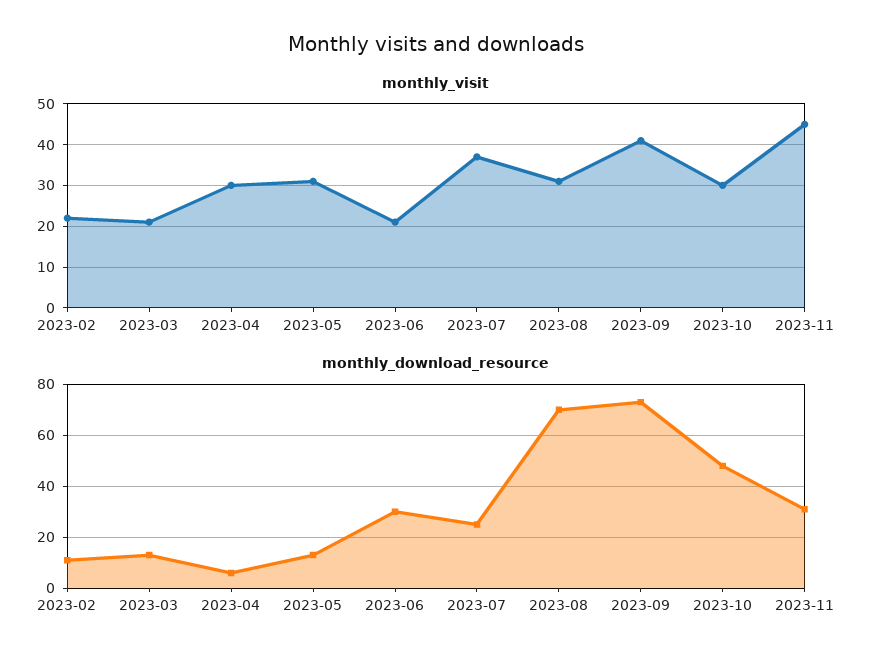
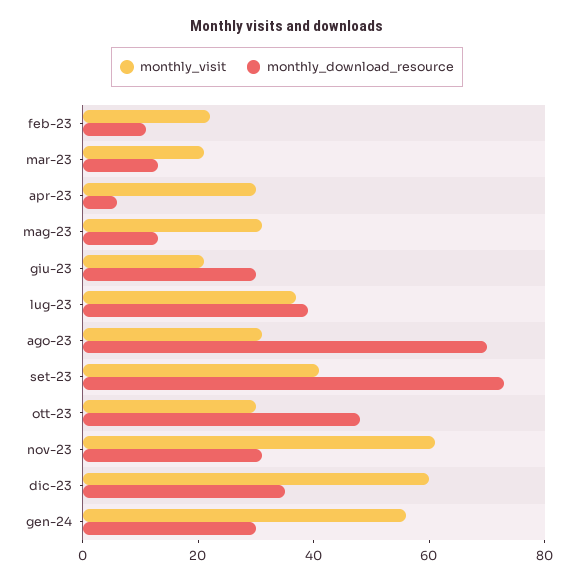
monthly_visit, 2023-11: 45 -> 60
monthly_download_resource, 2023-07: 25 -> 40
monthly_visit, dic-23: none -> 60
monthly_download_resource, dic-23: none -> 35
monthly_visit, gen-24: none -> 55
monthly_download_resource, gen-24: none -> 30

